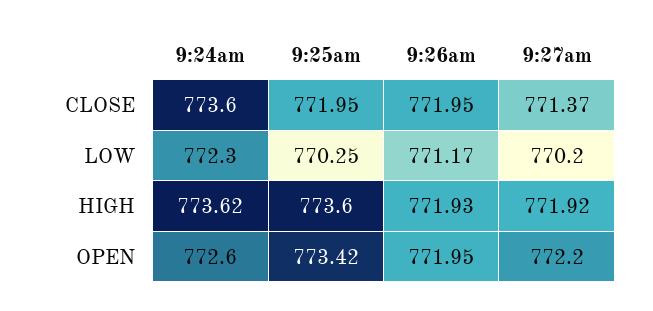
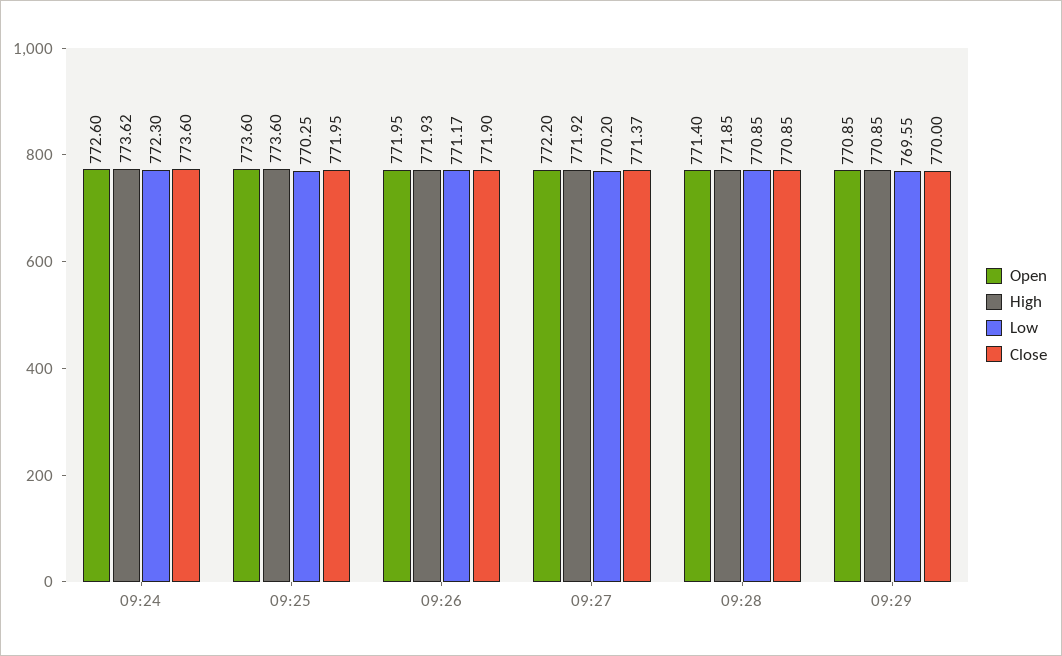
CLOSE, 9:26am: 771.95 -> 771.9
OPEN, 9:25am: 773.42 -> 773.6
OPEN, 09:28: none -> 771.4
HIGH, 09:28: none -> 771.85
LOW, 09:28: none -> 770.85
CLOSE, 09:28: none -> 770.85
OPEN, 09:29: none -> 770.85
HIGH, 09:29: none -> 770.85
LOW, 09:29: none -> 769.55
CLOSE, 09:29: none -> 770

